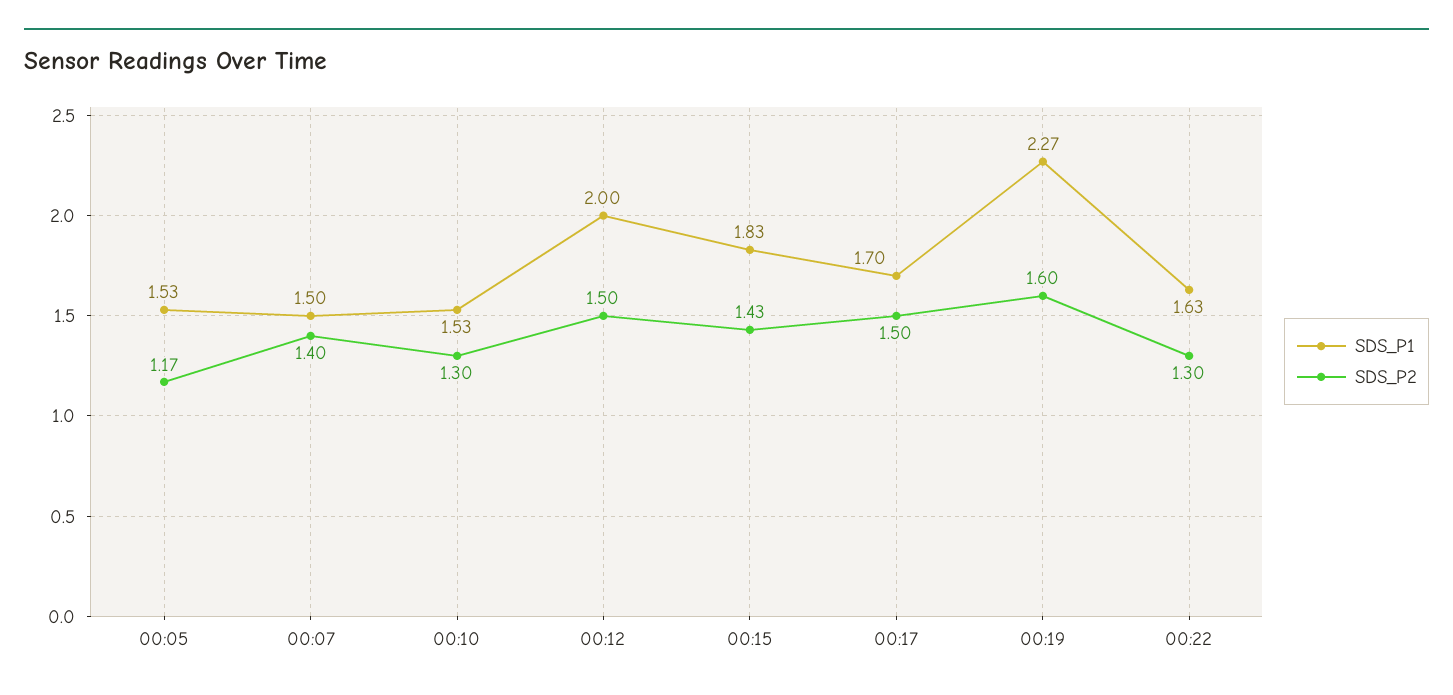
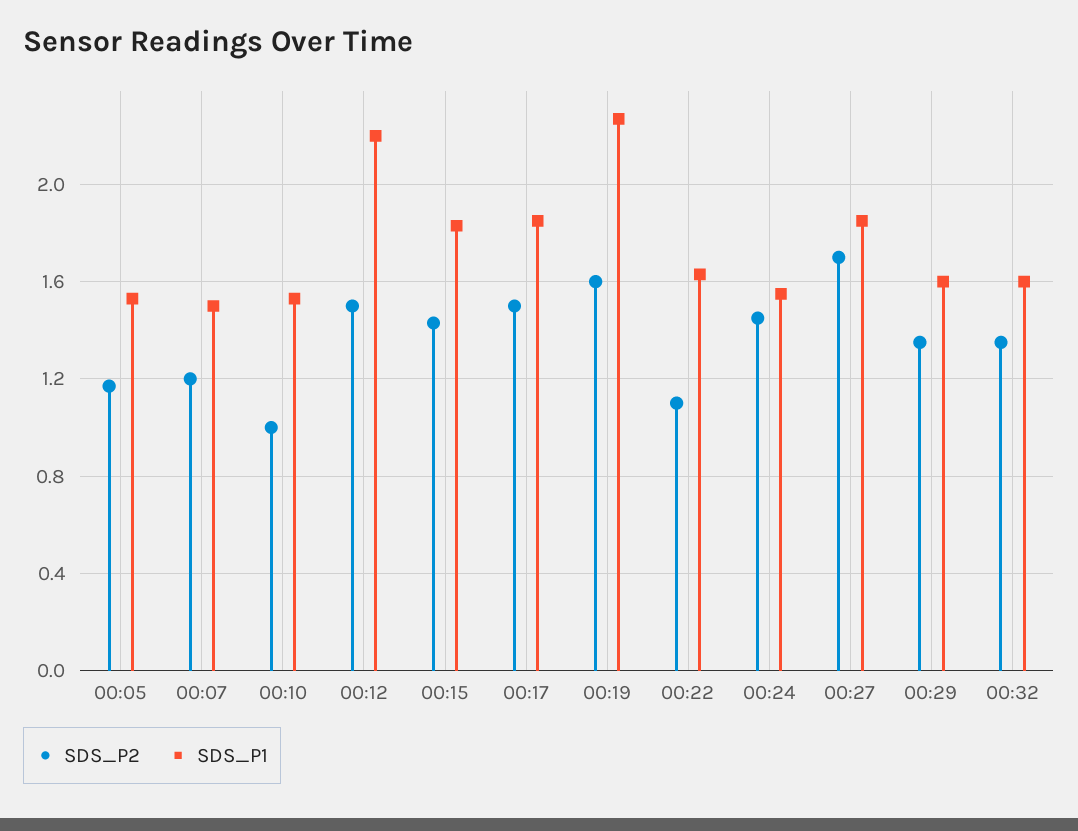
SDS_P2, 00:07: 1.4 -> 1.2
SDS_P2, 00:10: 1.3 -> 1
SDS_P1, 00:12: 2 -> 2.2
SDS_P1, 00:17: 1.7 -> 1.85
SDS_P2, 00:22: 1.3 -> 1.1
SDS_P2, 00:24: none -> 1.45
SDS_P1, 00:24: none -> 1.55
SDS_P2, 00:27: none -> 1.7
SDS_P1, 00:27: none -> 1.85
SDS_P2, 00:29: none -> 1.35
SDS_P1, 00:29: none -> 1.6
SDS_P2, 00:32: none -> 1.35
SDS_P1, 00:32: none -> 1.6

